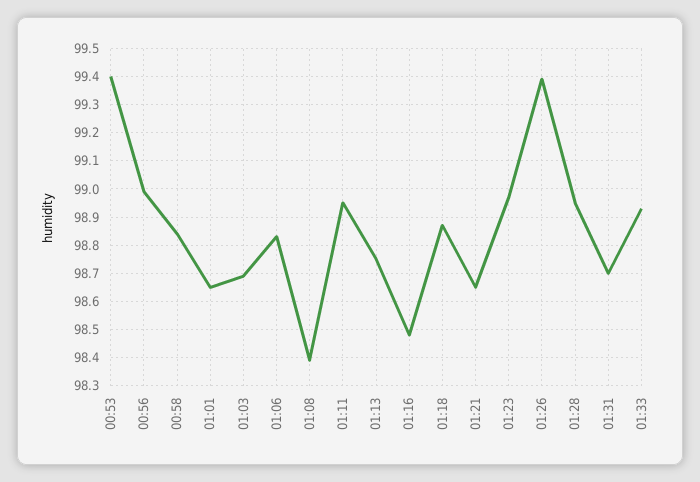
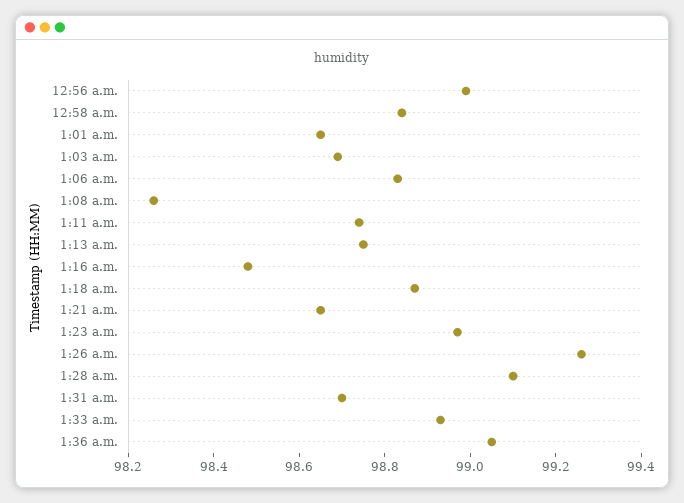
00:53: 99.4 -> none
01:08: 98.4 -> 98.25
01:11: 98.95 -> 98.75
01:26: 99.4 -> 99.25
01:28: 98.95 -> 99.1
1:36 a.m.: none -> 99.05

